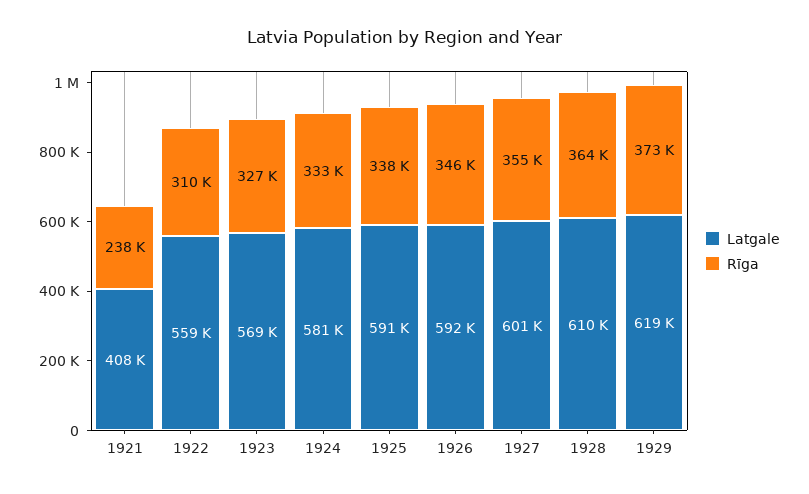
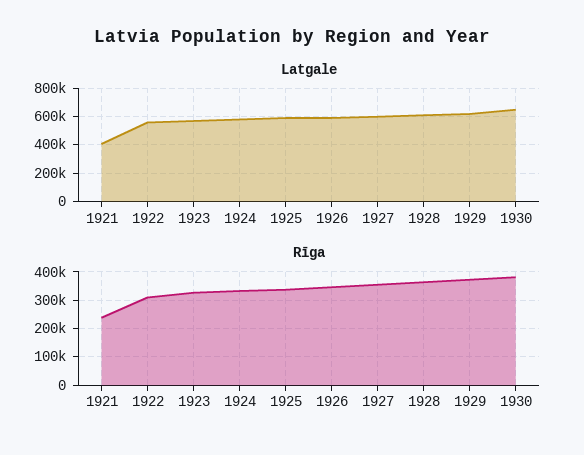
Latgale, 1930: none -> 650000
Rīga, 1930: none -> 375000

